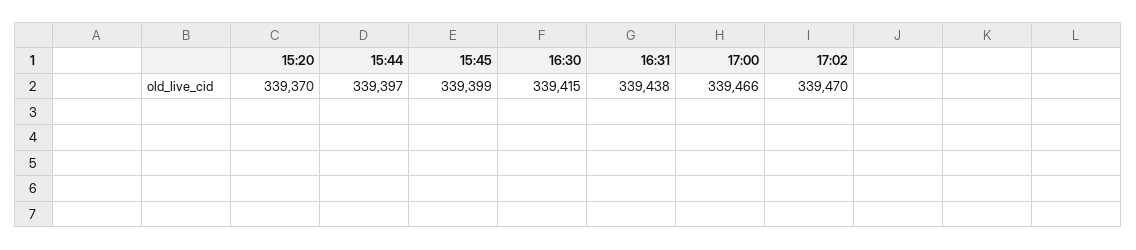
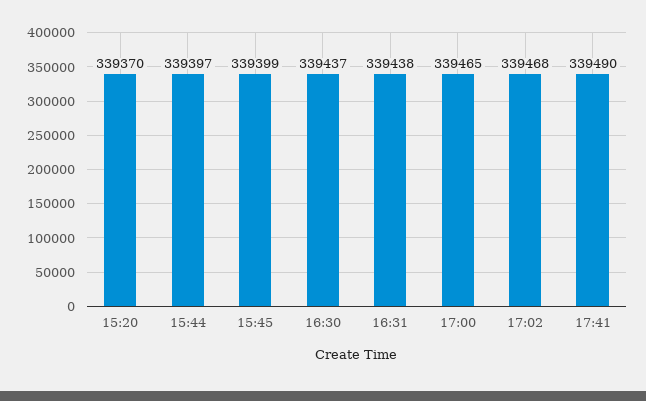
16:30: 339415 -> 339437
17:00: 339466 -> 339465
17:02: 339470 -> 339468
17:41: none -> 339490

